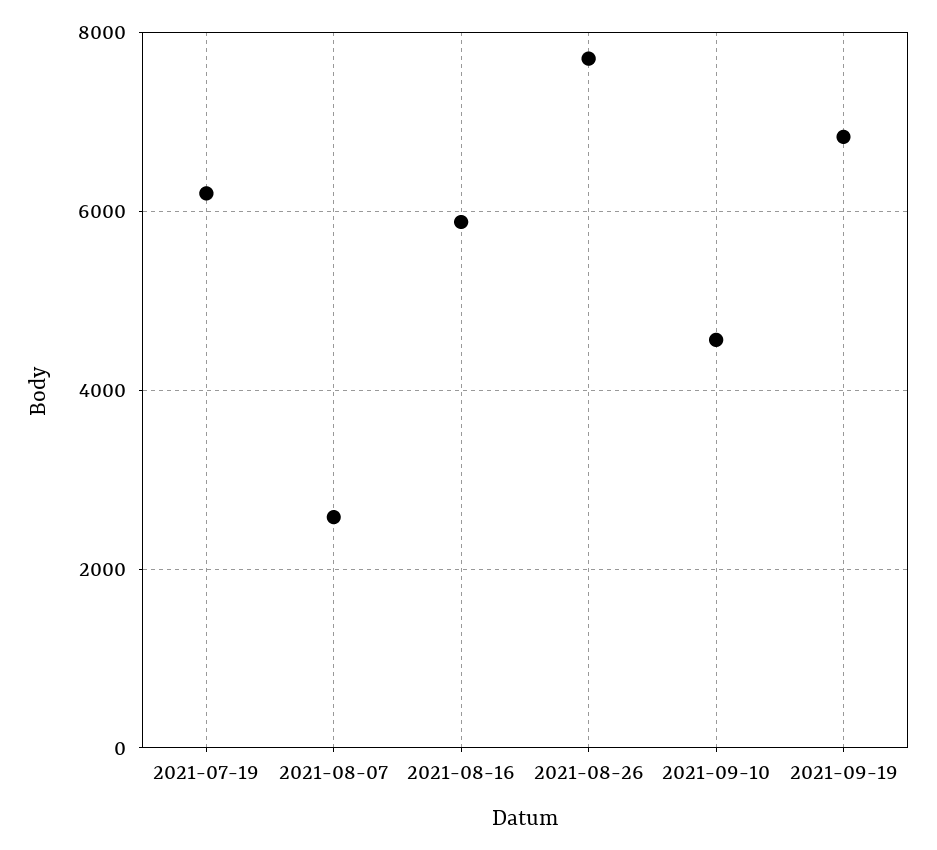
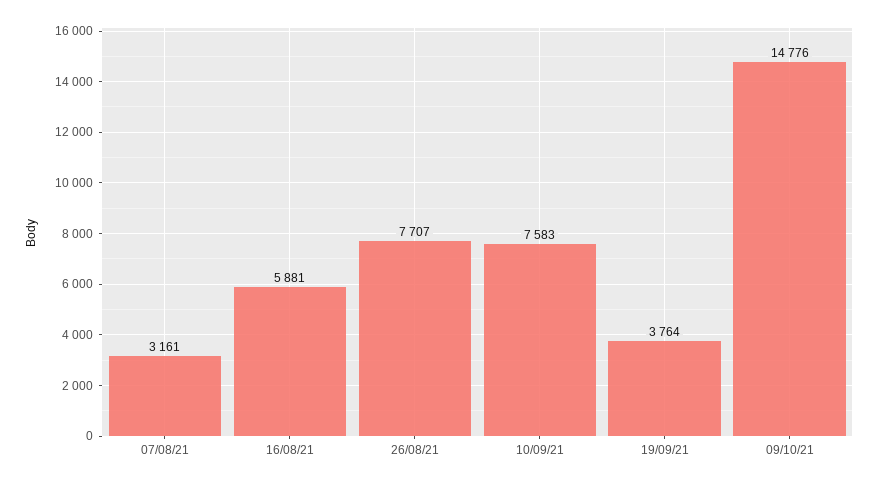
2021-07-19: 6200 -> none
2021-08-07: 2600 -> 3161
2021-09-10: 4600 -> 7583
2021-09-19: 6800 -> 3764
09/10/21: none -> 14776

